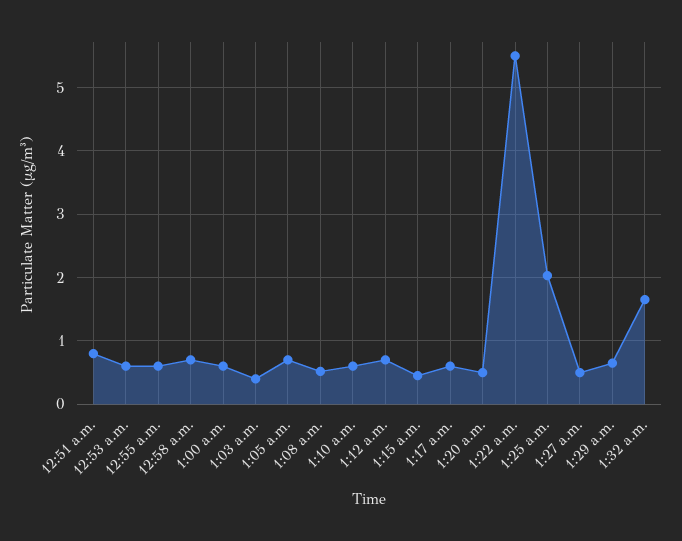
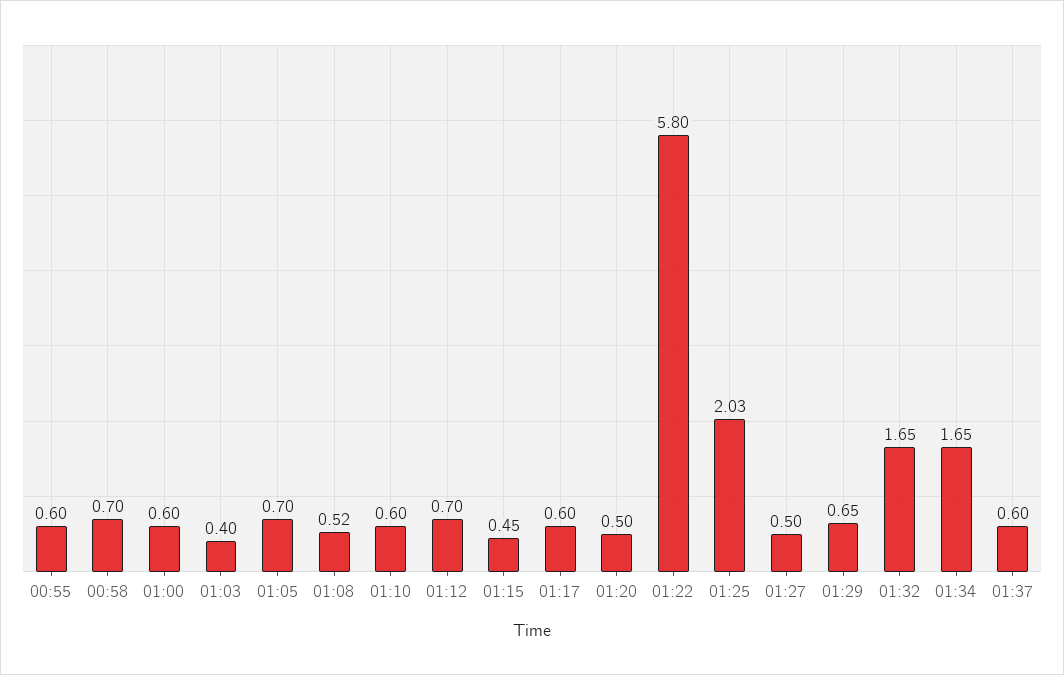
12:51 a.m.: 0.8 -> none
12:53 a.m.: 0.6 -> none
1:22 a.m.: 5.5 -> 5.8
01:34: none -> 1.65
01:37: none -> 0.6

